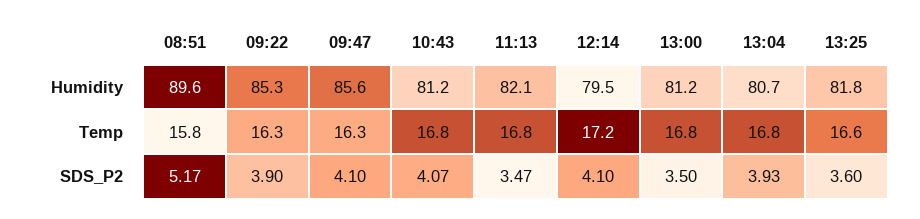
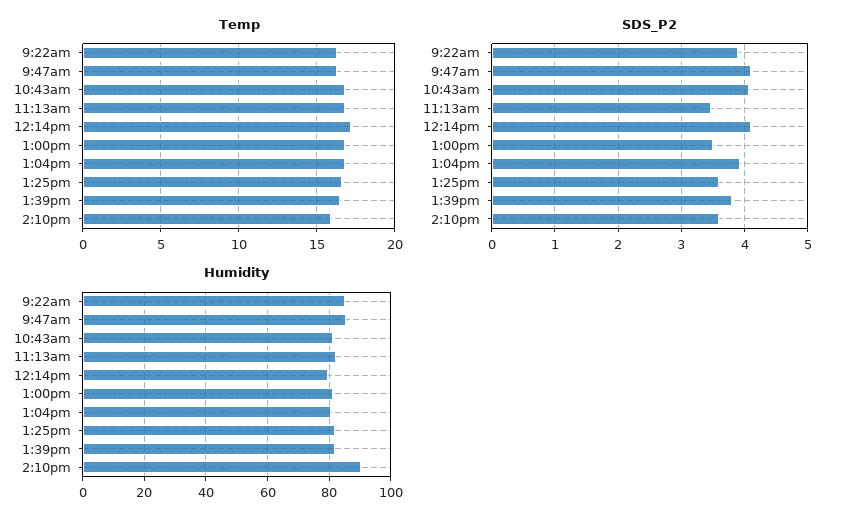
Humidity, 08:51: 89.6 -> none
Temp, 08:51: 15.8 -> none
SDS_P2, 08:51: 5.17 -> none
Temp, 1:39pm: none -> 16.5
Temp, 2:10pm: none -> 16
SDS_P2, 1:39pm: none -> 3.8
SDS_P2, 2:10pm: none -> 3.6
Humidity, 1:39pm: none -> 82
Humidity, 2:10pm: none -> 90

